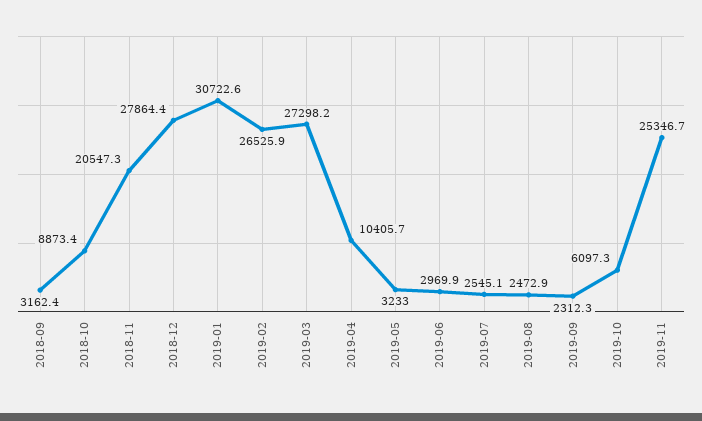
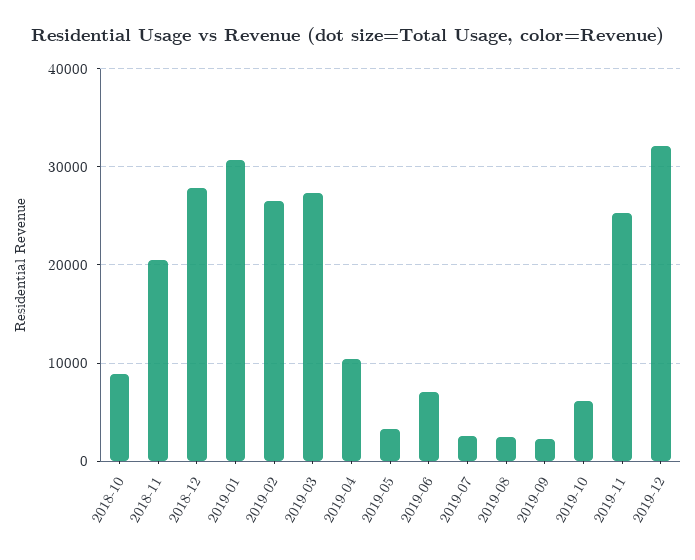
2018-09: 3162.4 -> none
2019-06: 2969.9 -> 7000
2019-12: none -> 32000

